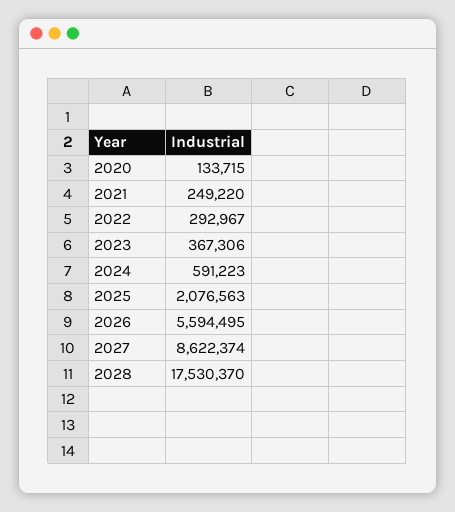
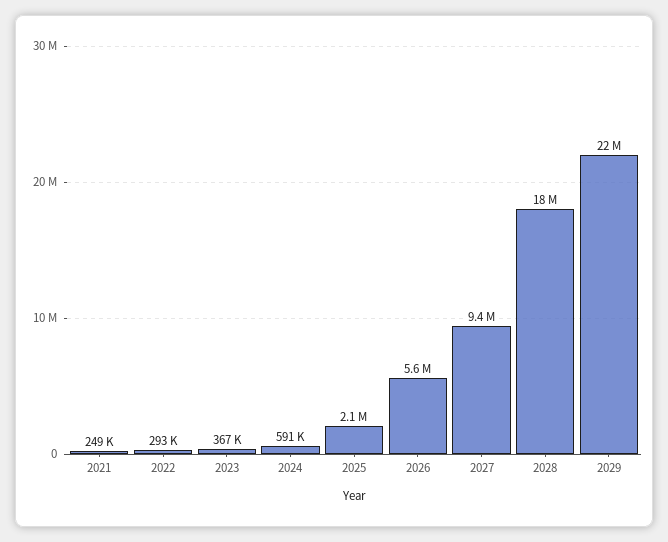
2020: 133715 -> none
2027: 8622374 -> 9400000
2029: none -> 22000000

